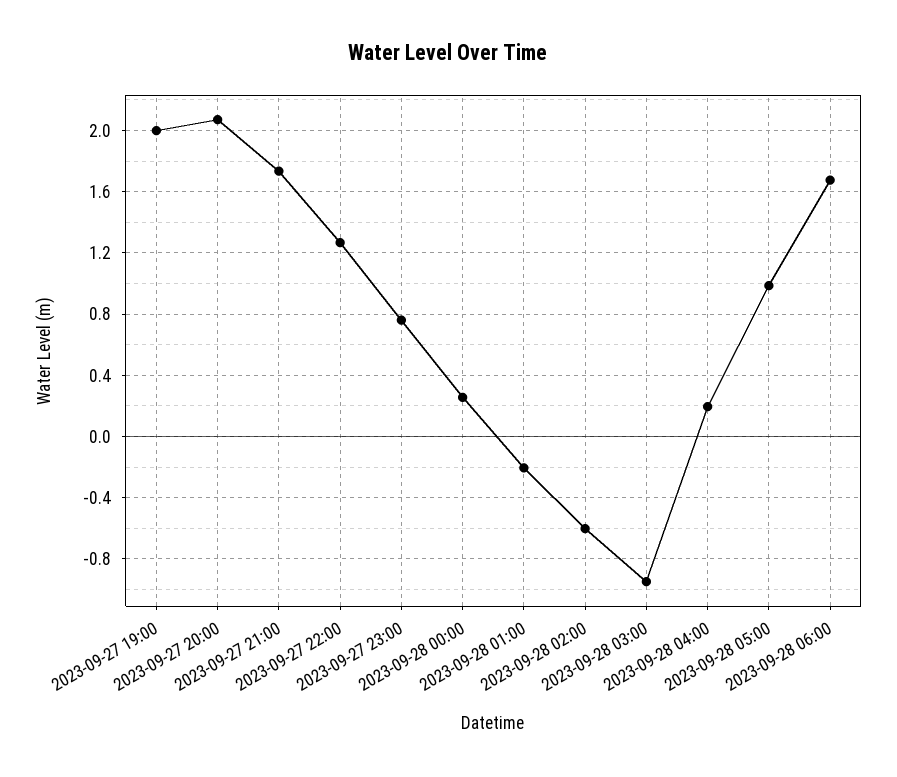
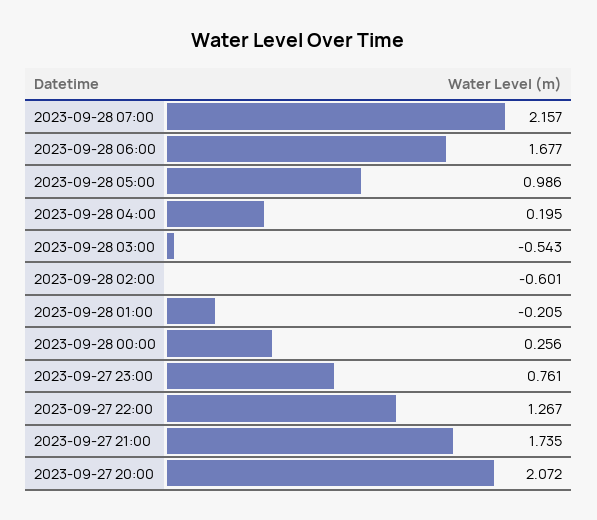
2023-09-27 19:00: 2 -> none
2023-09-28 03:00: -0.95 -> -0.543
2023-09-28 07:00: none -> 2.157

